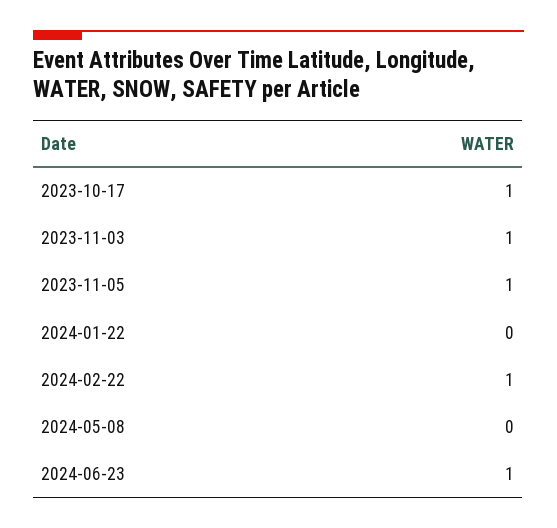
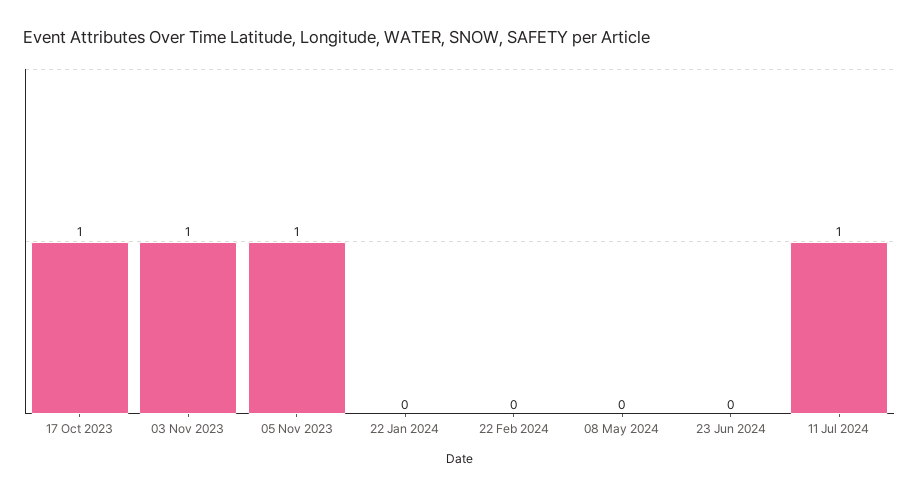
2024-02-22: 1 -> 0
2024-06-23: 1 -> 0
11 Jul 2024: none -> 1

